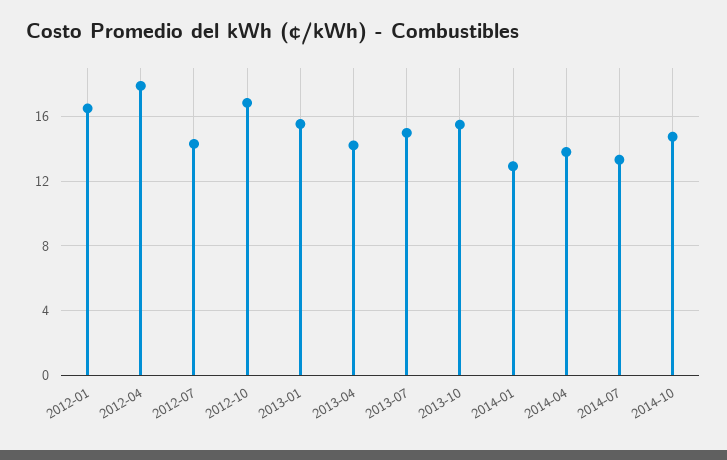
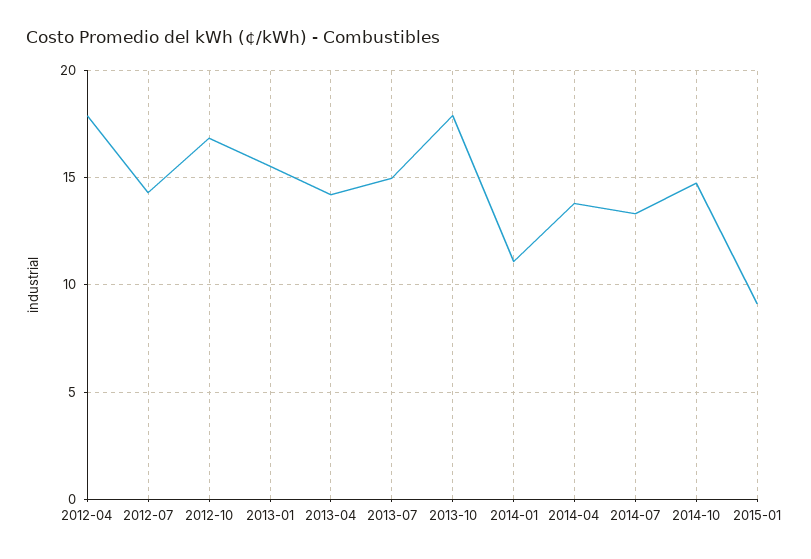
2012-01: 16.5 -> none
2013-10: 15.5 -> 18
2014-01: 13 -> 11
2015-01: none -> 9

